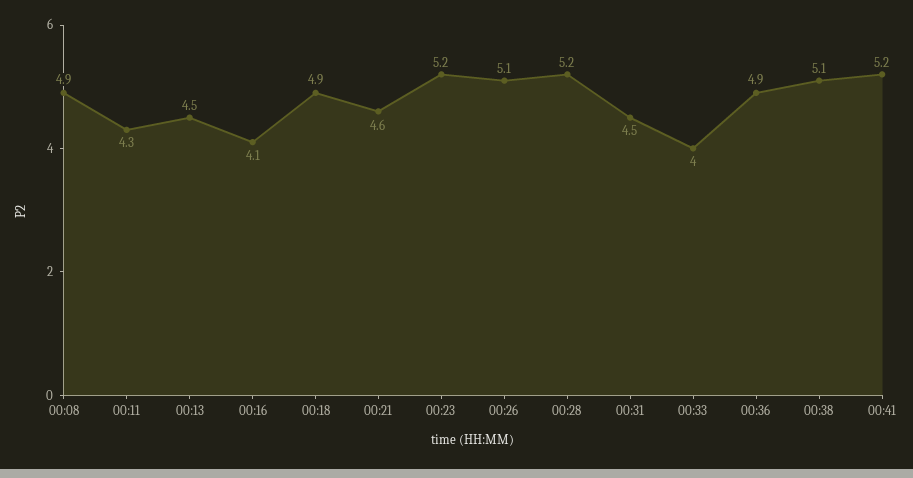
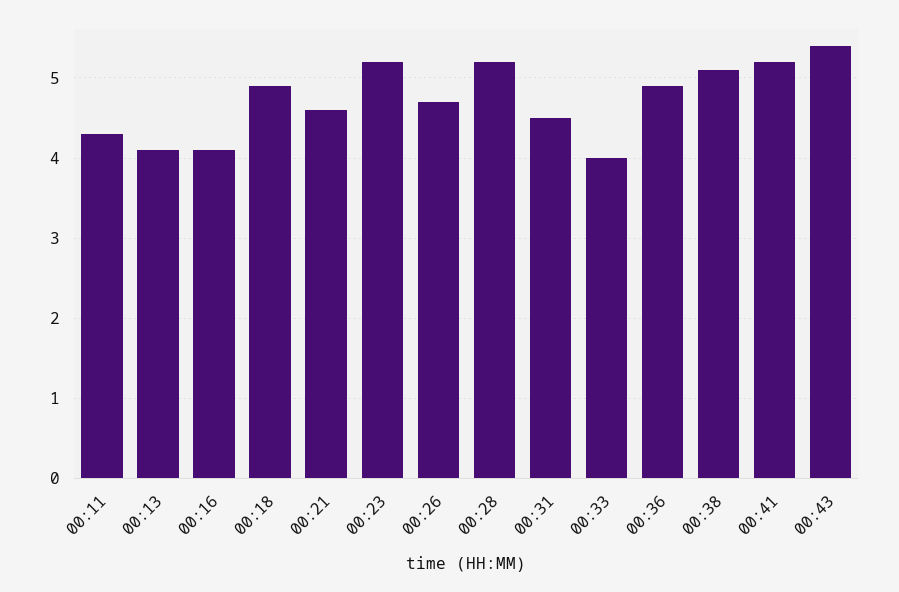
00:08: 4.9 -> none
00:13: 4.5 -> 4.1
00:26: 5.1 -> 4.7
00:43: none -> 5.4

